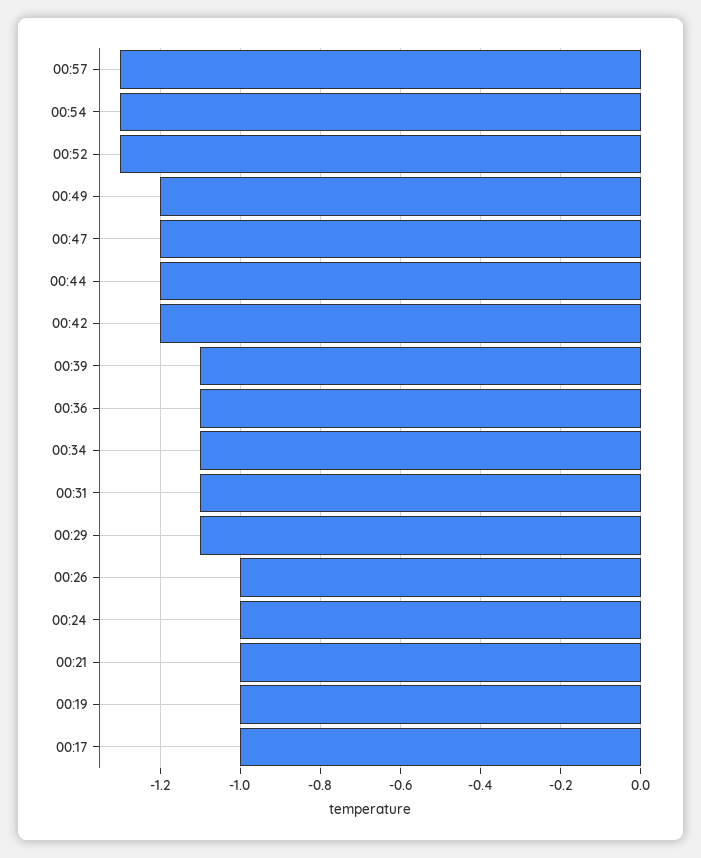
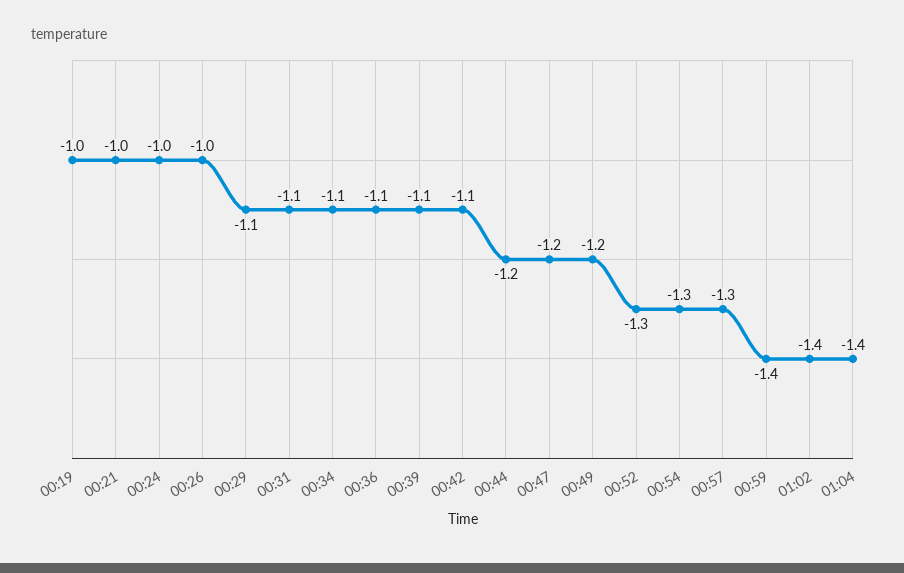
00:42: -1.2 -> -1.1
00:17: -1 -> none
00:59: none -> -1.4
01:02: none -> -1.4
01:04: none -> -1.4

